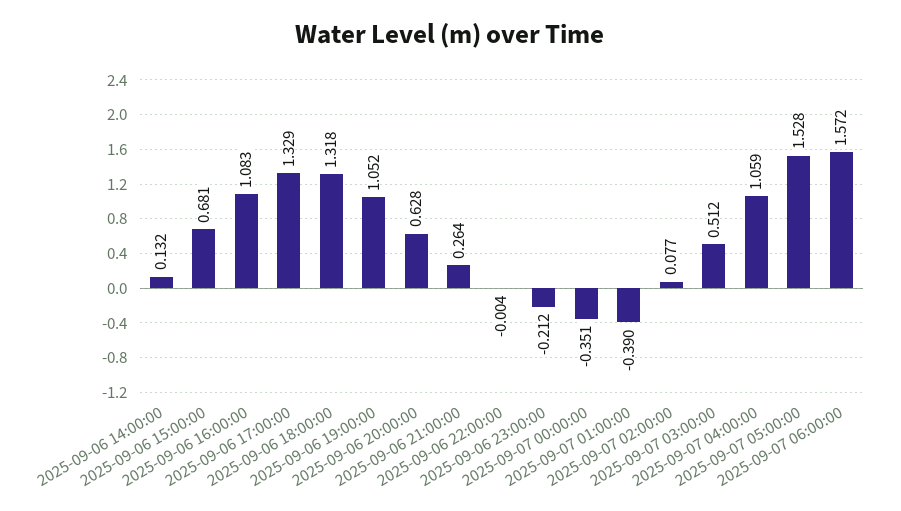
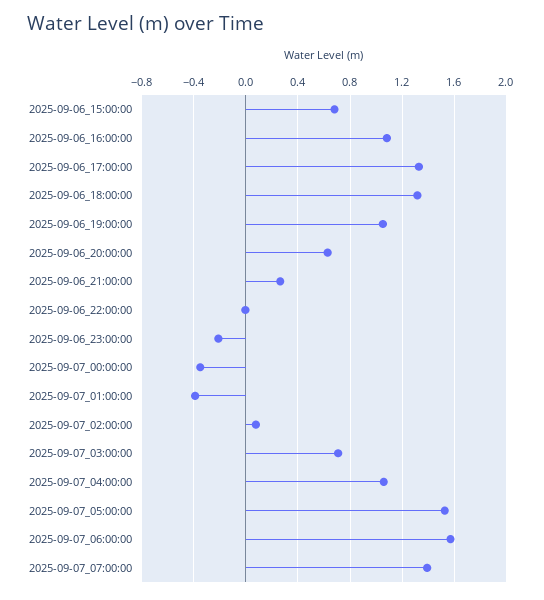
2025-09-06 14:00:00: 0.132 -> none
2025-09-07 03:00:00: 0.512 -> 0.7
2025-09-07_07:00:00: none -> 1.4

